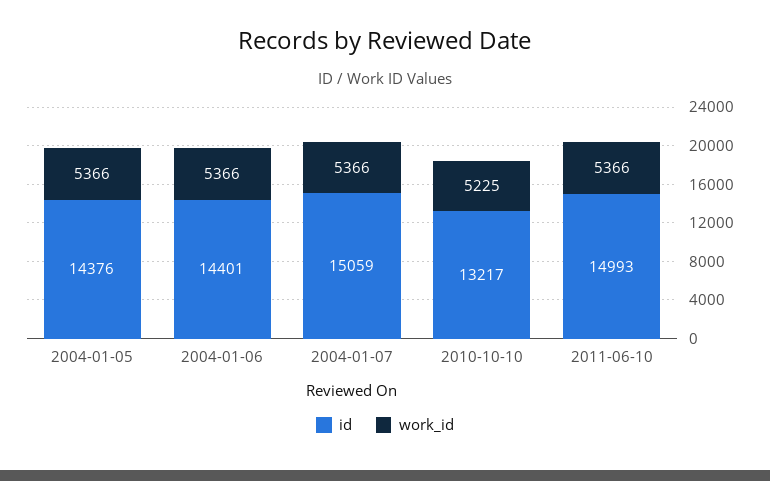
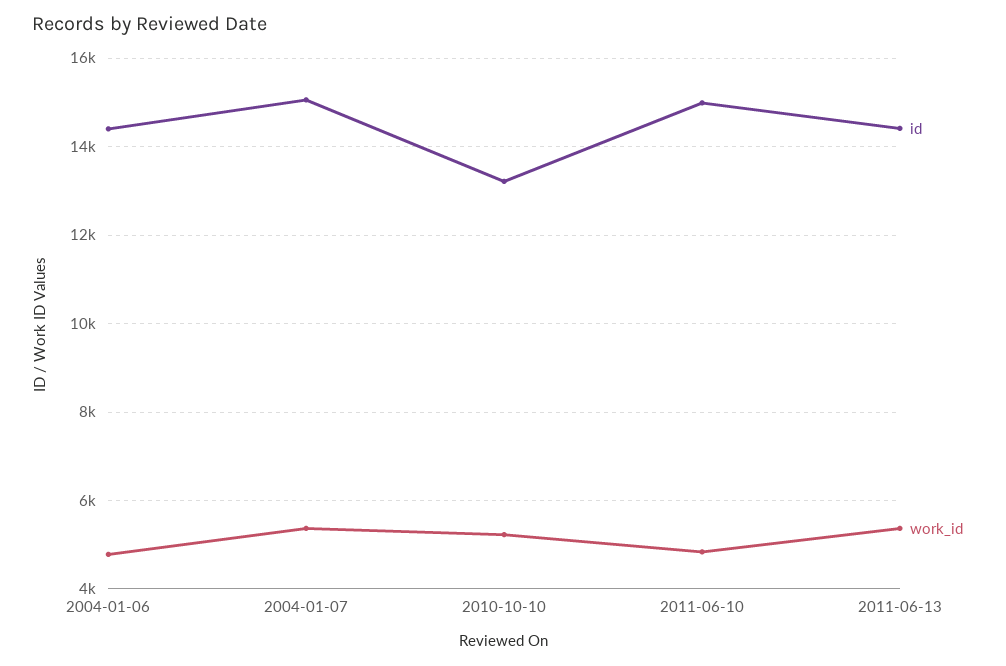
id, 2004-01-05: 14376 -> none
work_id, 2004-01-05: 5366 -> none
work_id, 2004-01-06: 5366 -> 4800
work_id, 2011-06-10: 5366 -> 4800
id, 2011-06-13: none -> 14400
work_id, 2011-06-13: none -> 5400

